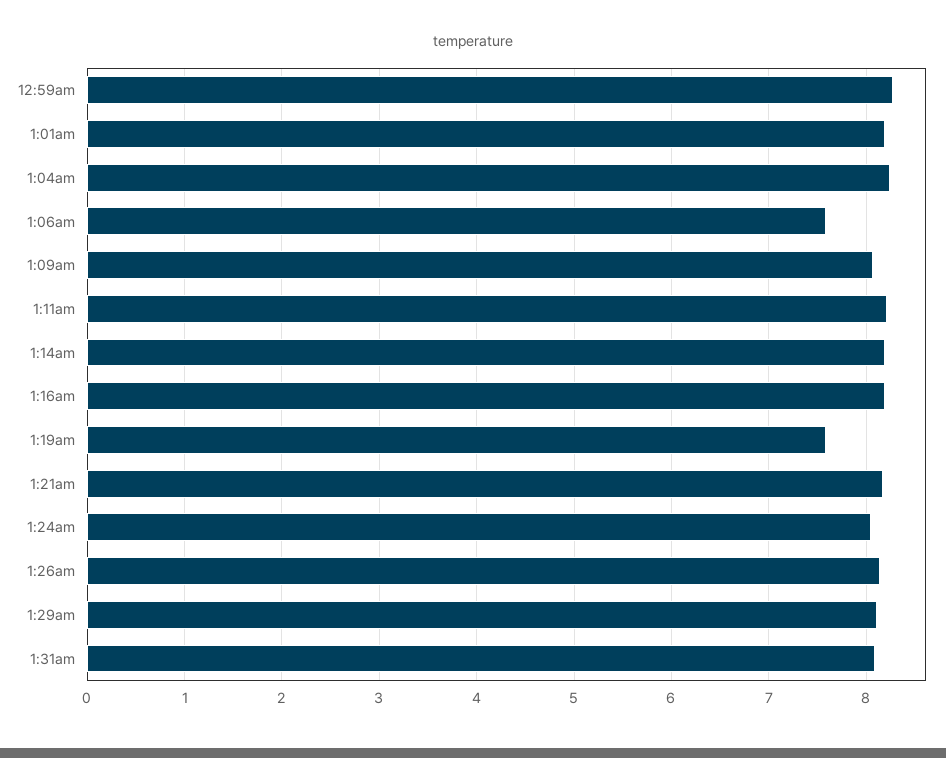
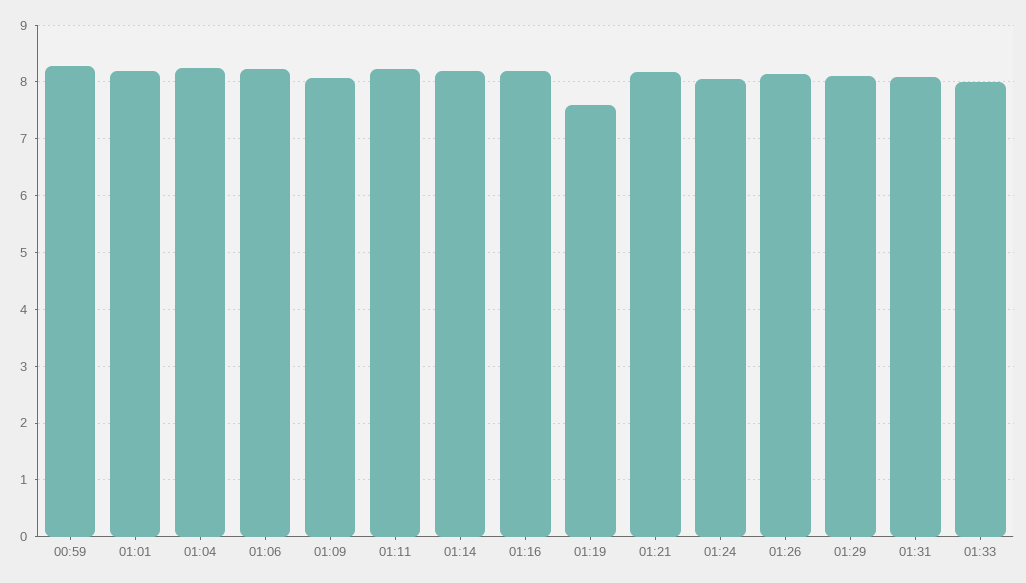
1:06am: 7.6 -> 8.2
01:33: none -> 8

